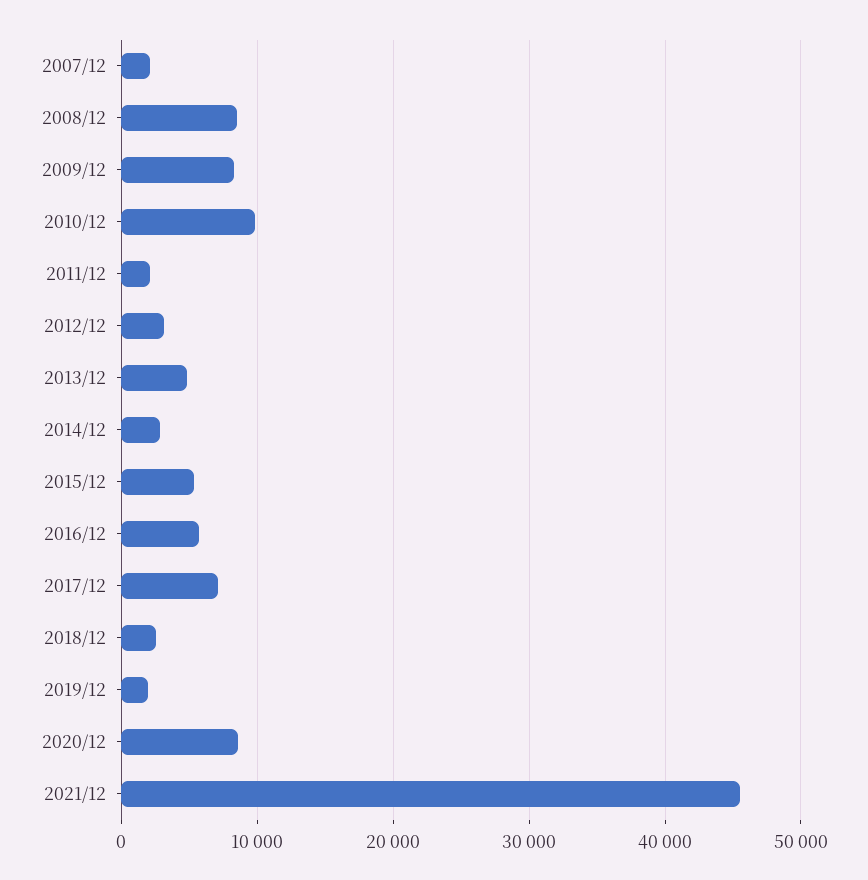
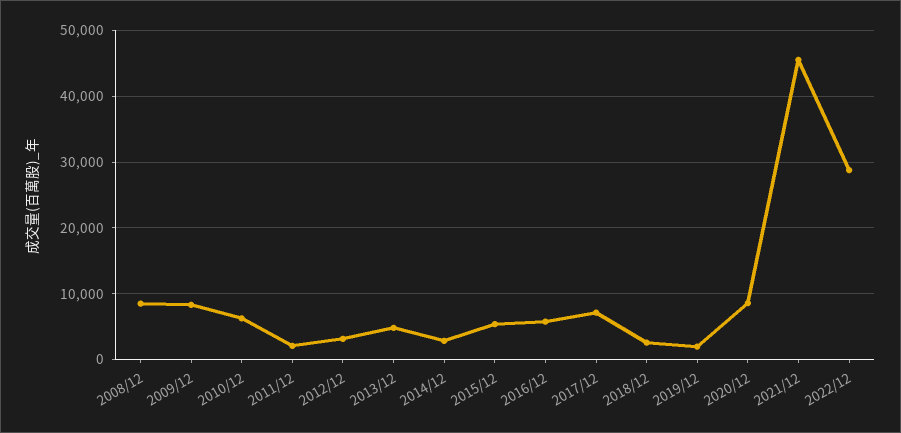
2007/12: 2000 -> none
2010/12: 10000 -> 6000
2022/12: none -> 29000

